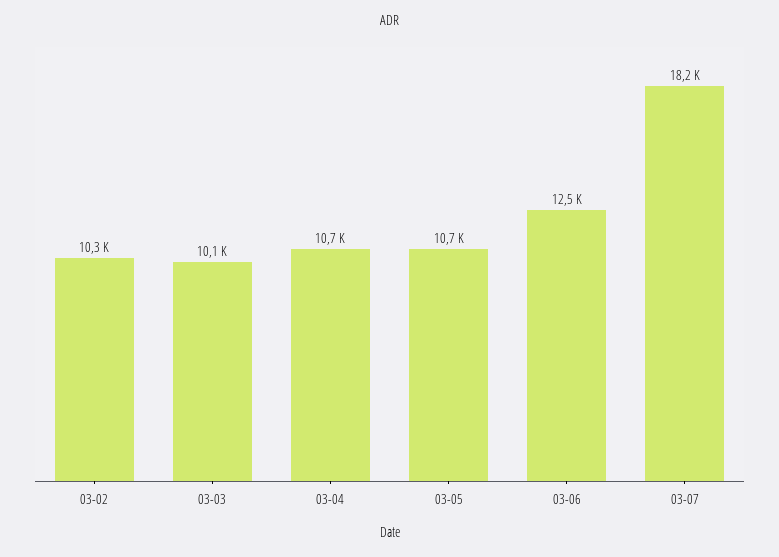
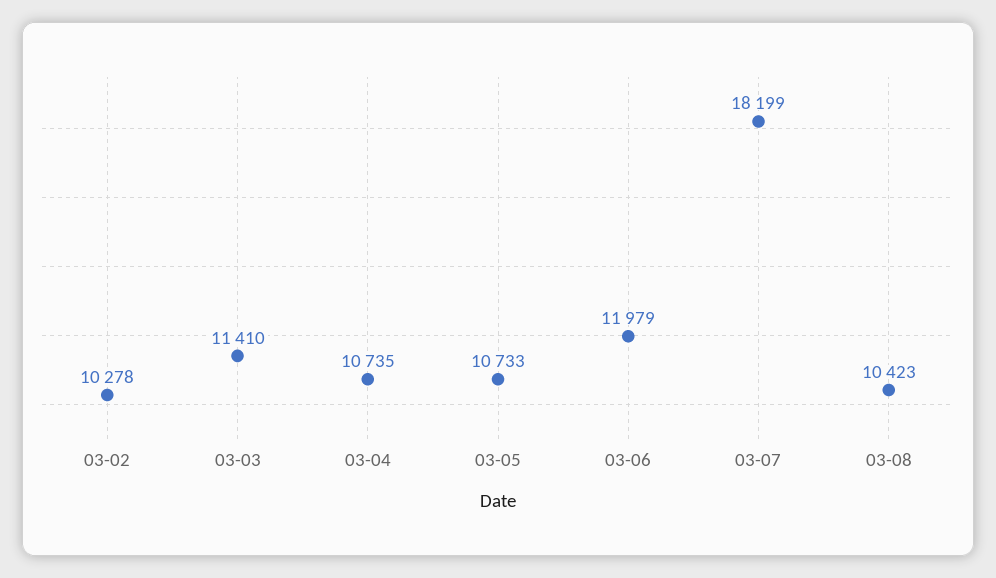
03-03: 10100 -> 11410
03-06: 12500 -> 11979
03-08: none -> 10423

